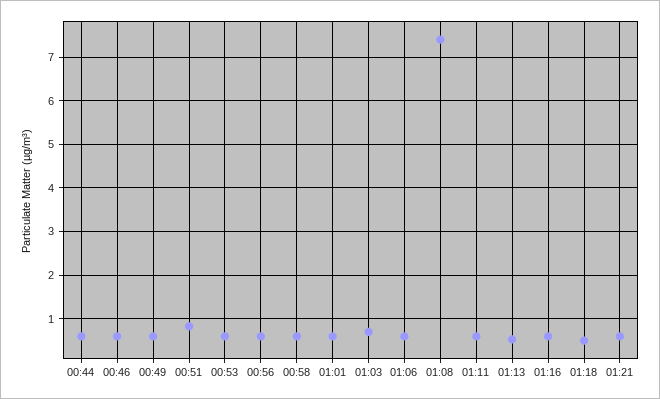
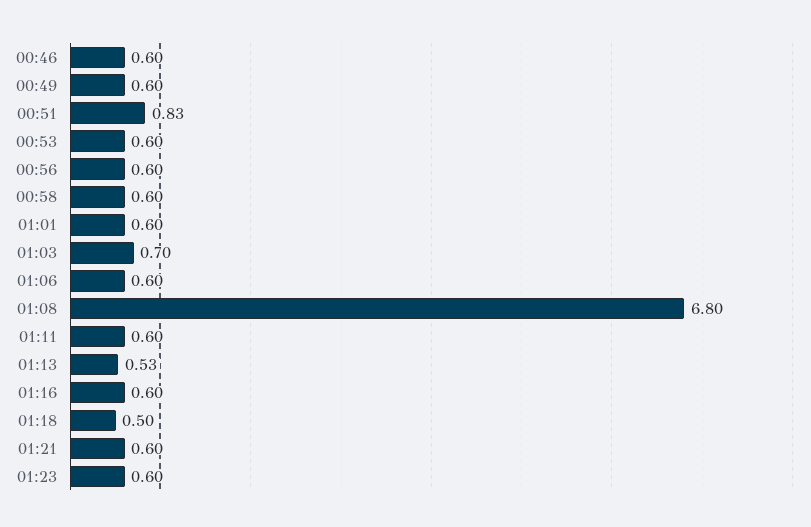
00:44: 0.6 -> none
01:08: 7.4 -> 6.8
01:23: none -> 0.6

